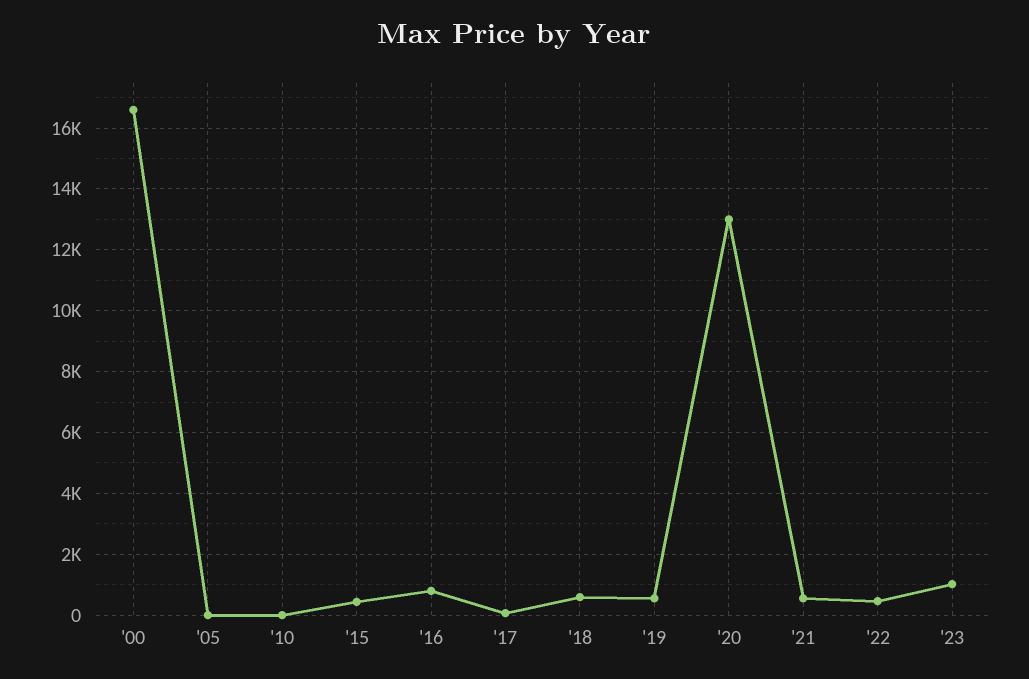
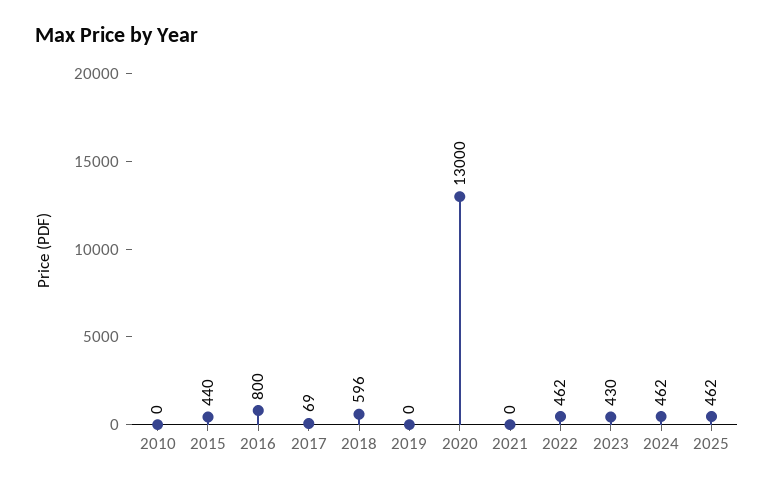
'00: 16600 -> none
'05: 0 -> none
'19: 600 -> 0
'21: 600 -> 0
'23: 1000 -> 430
2024: none -> 462
2025: none -> 462

